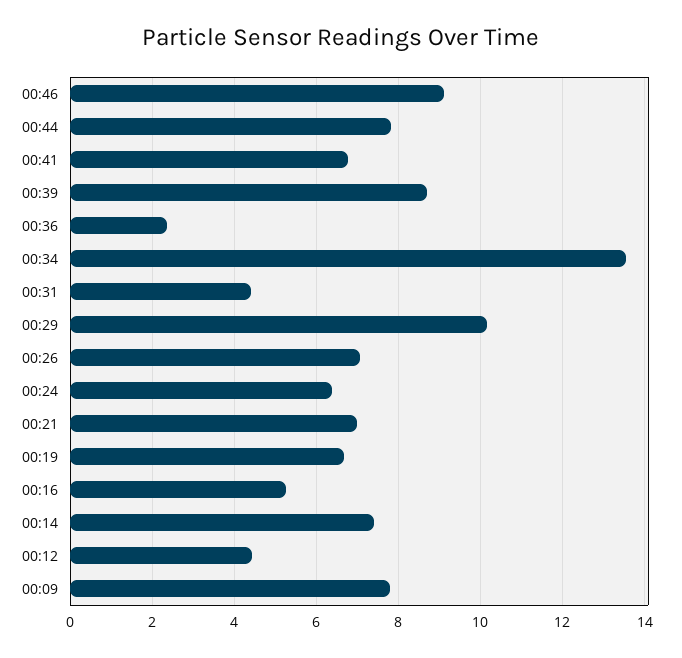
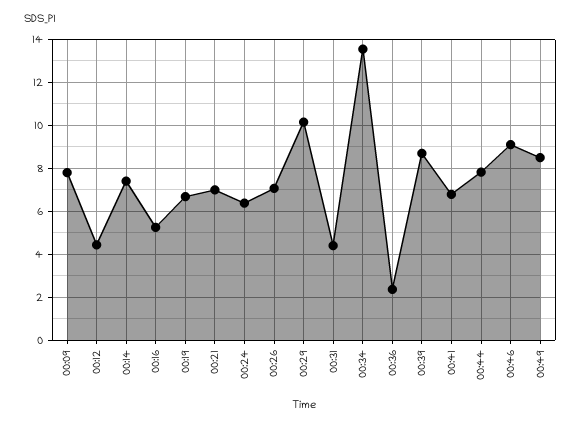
00:49: none -> 8.5

